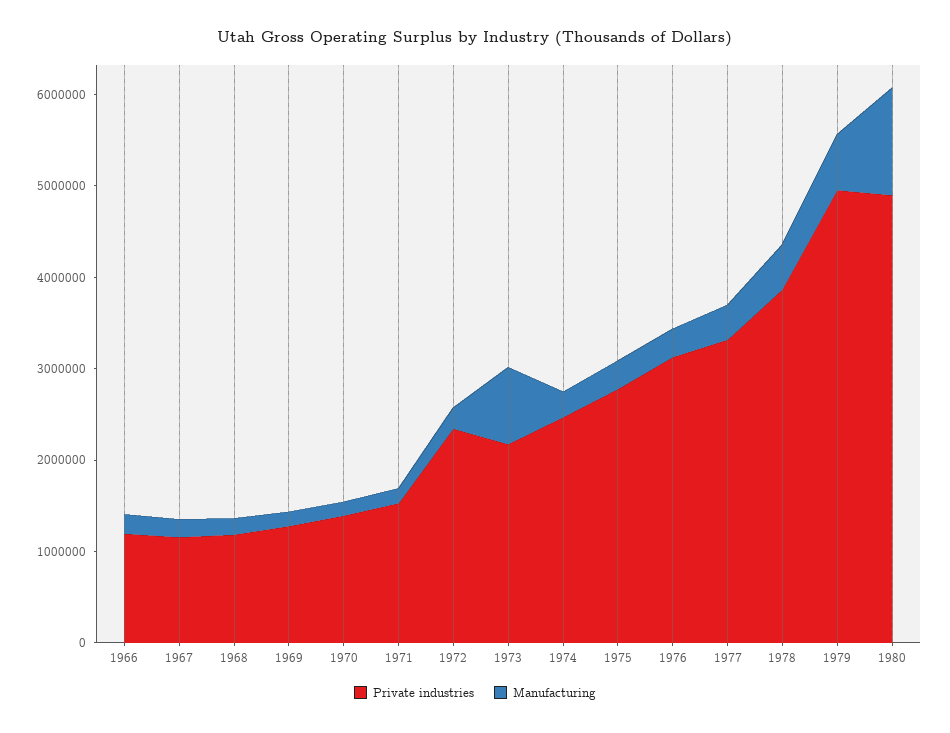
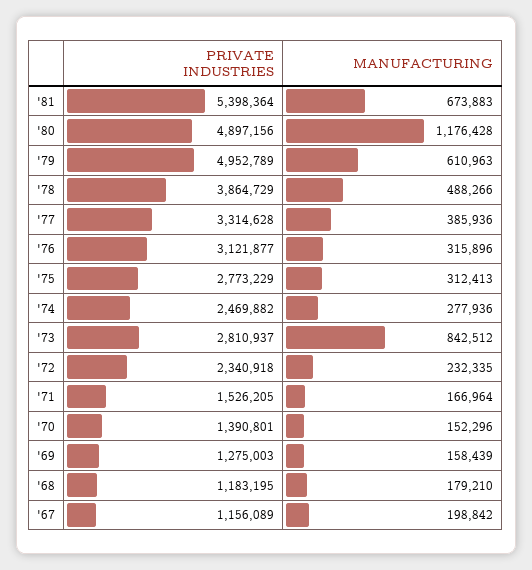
Private industries, 1966: 1200000 -> none
Manufacturing, 1966: 200000 -> none
Private industries, 1973: 2200000 -> 2810937
Private industries, '81: none -> 5398364
Manufacturing, '81: none -> 673883

